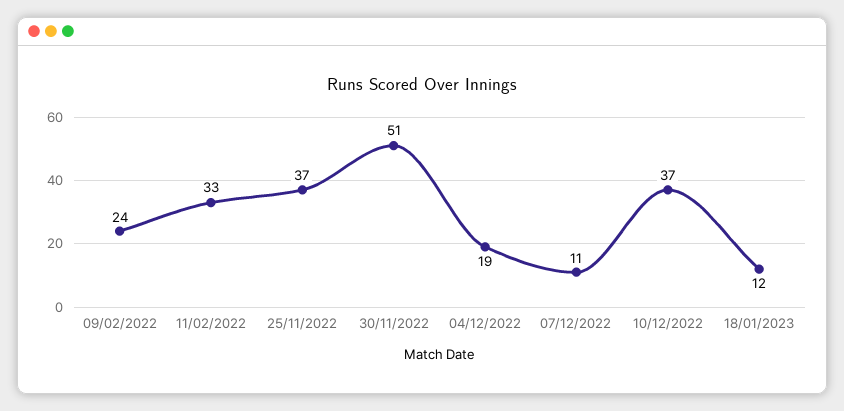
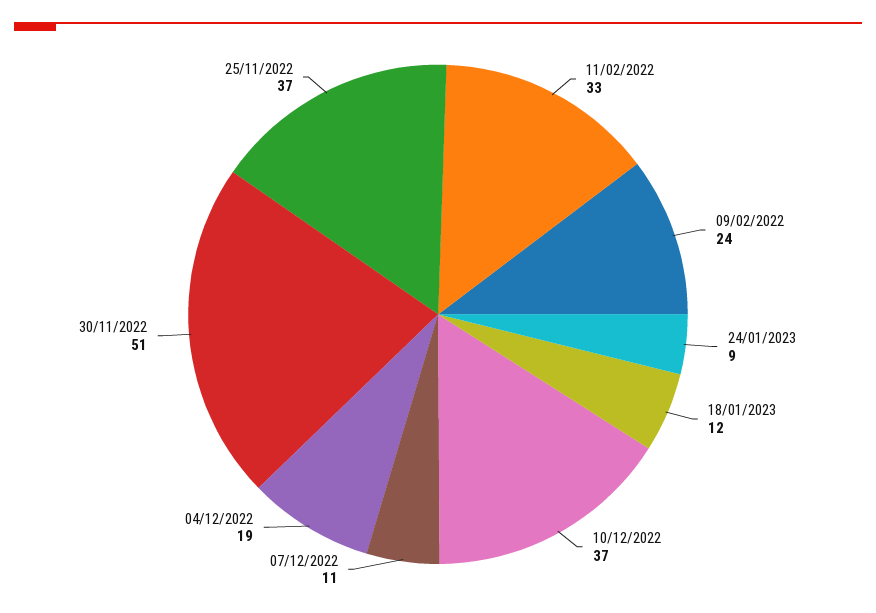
24/01/2023: none -> 9

